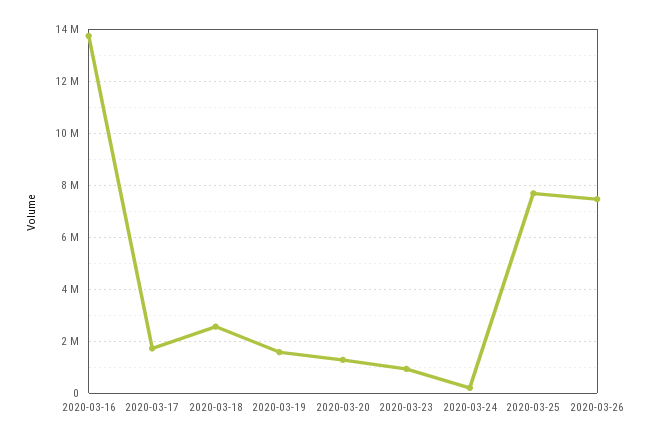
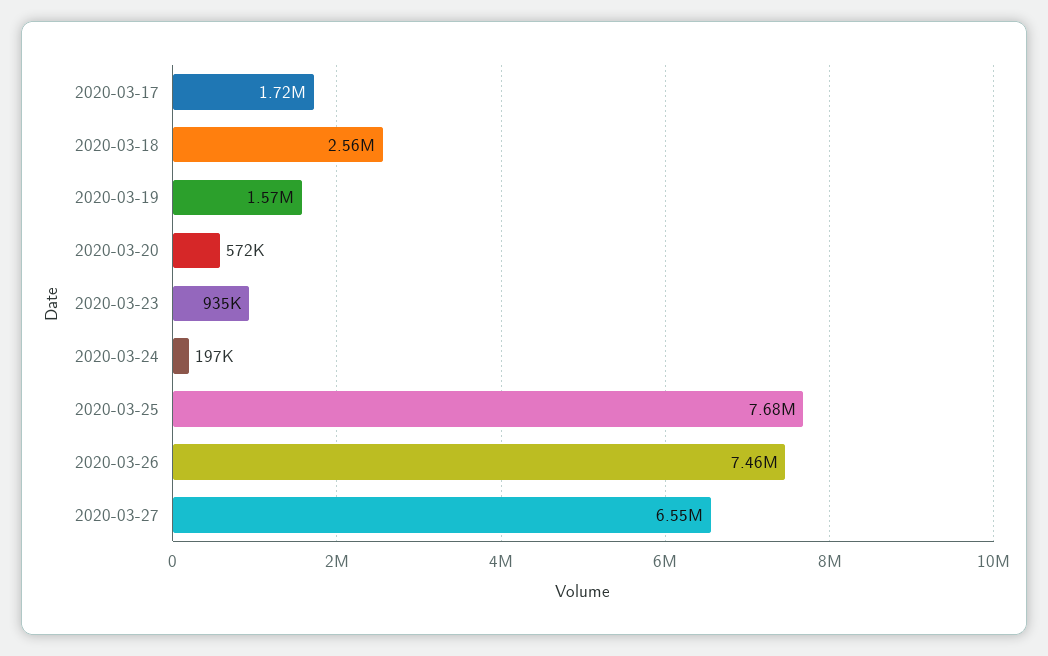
2020-03-16: 13750000 -> none
2020-03-20: 1250000 -> 572000
2020-03-27: none -> 6550000

